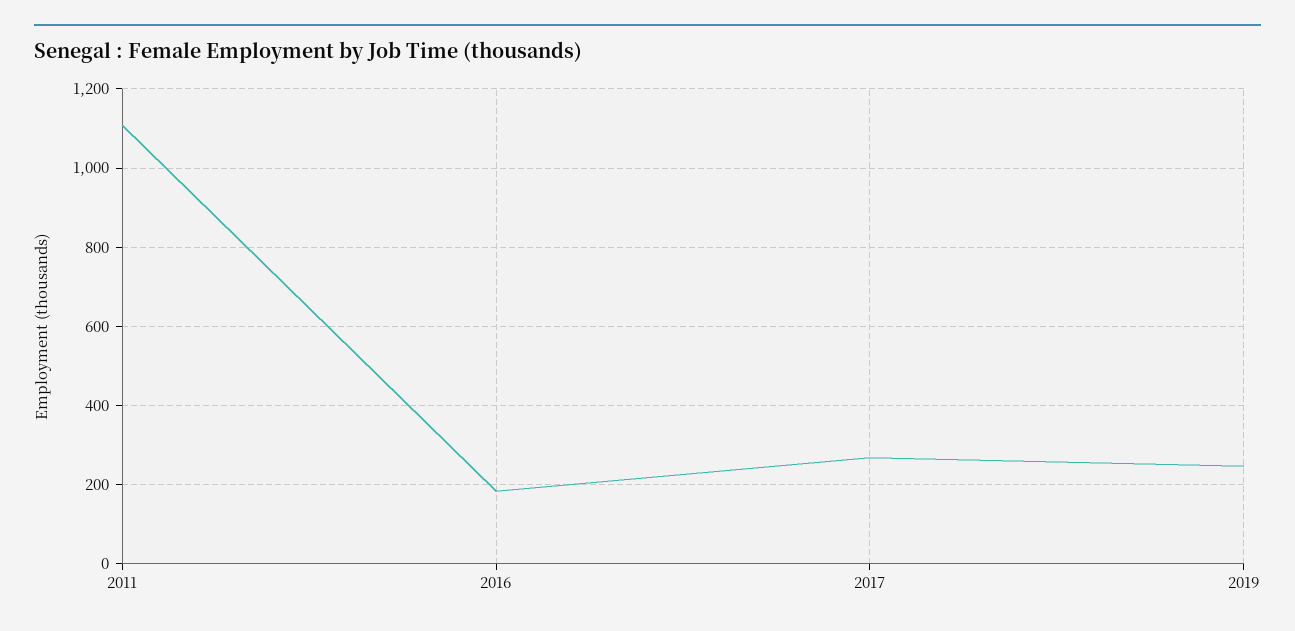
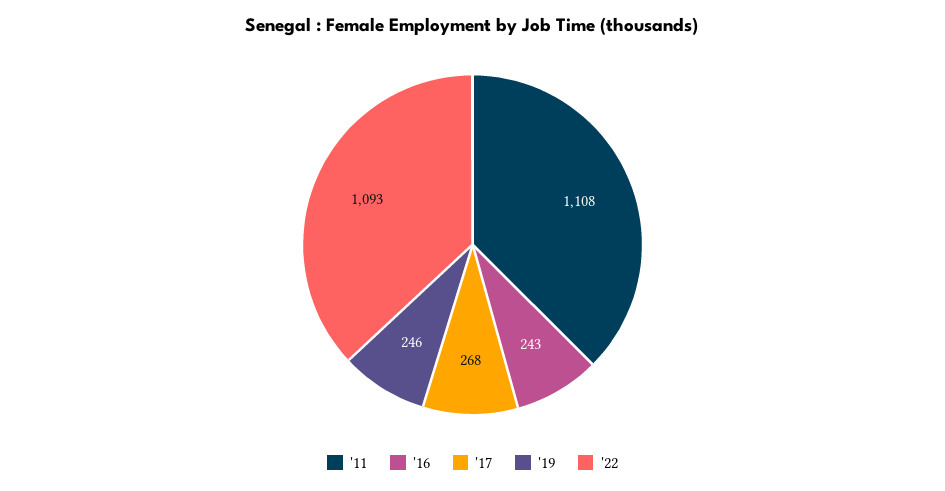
2016: 180 -> 243
'22: none -> 1093

